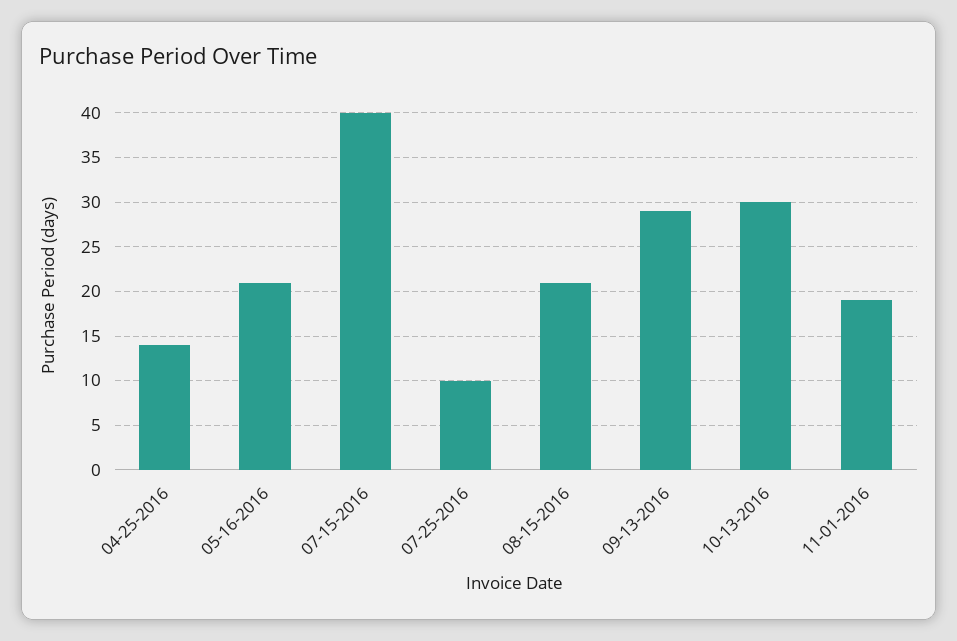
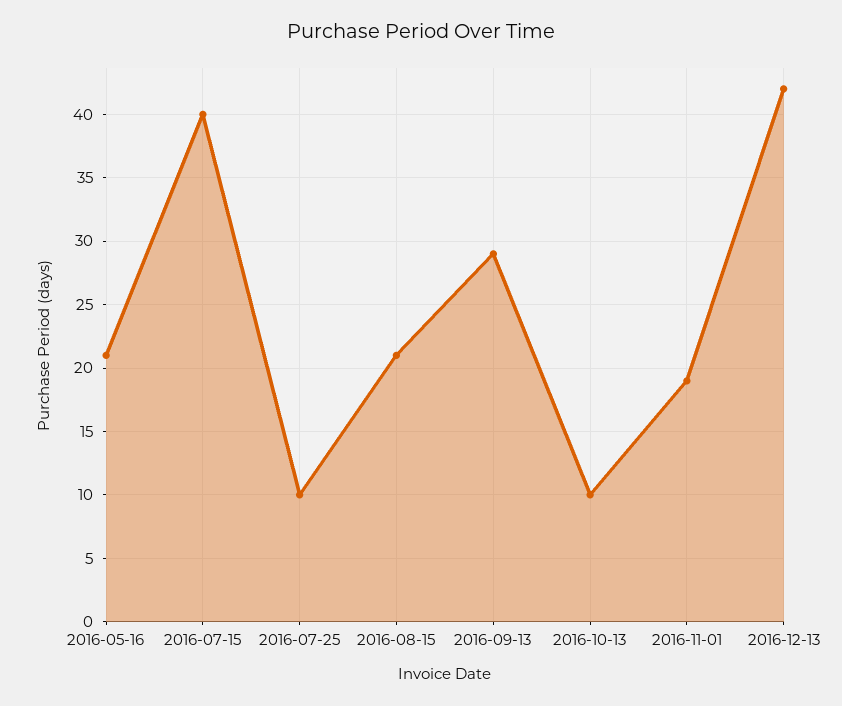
04-25-2016: 14 -> none
10-13-2016: 30 -> 10
2016-12-13: none -> 42

